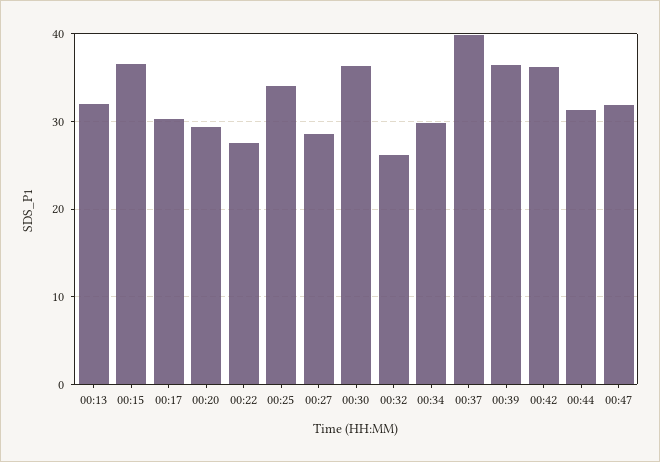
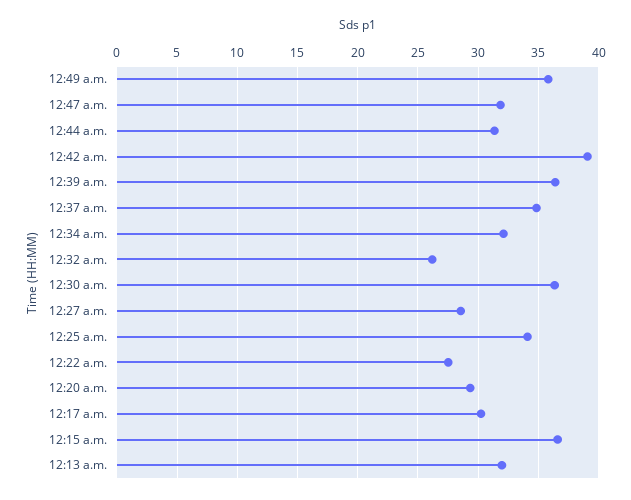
00:34: 30 -> 32
00:37: 40 -> 35
00:42: 36 -> 39
12:49 a.m.: none -> 36

